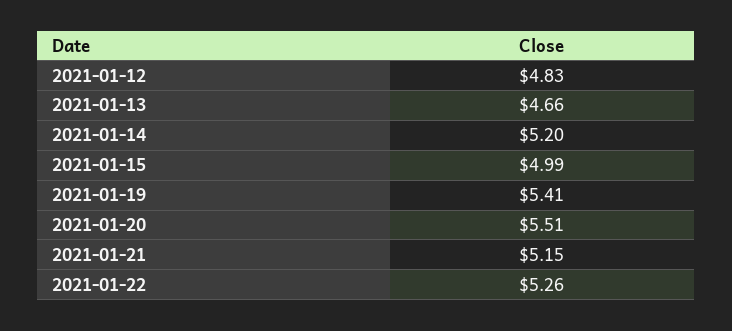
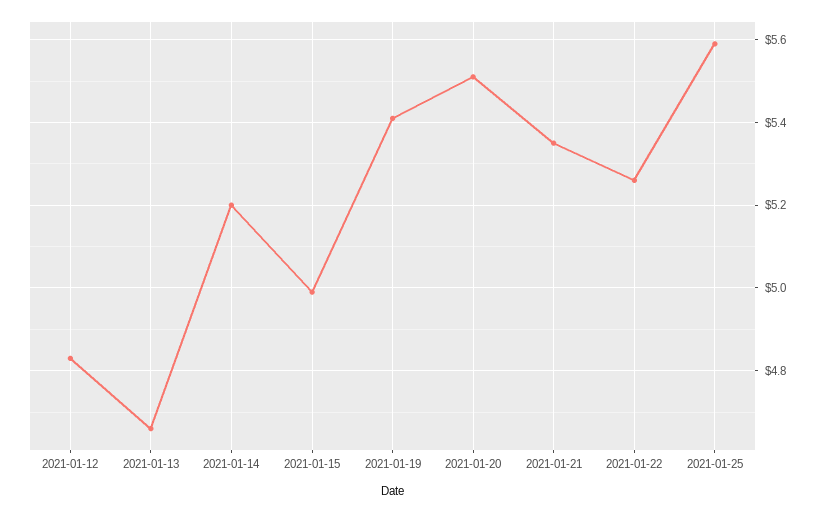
2021-01-21: 5.15 -> 5.35
2021-01-25: none -> 5.6

